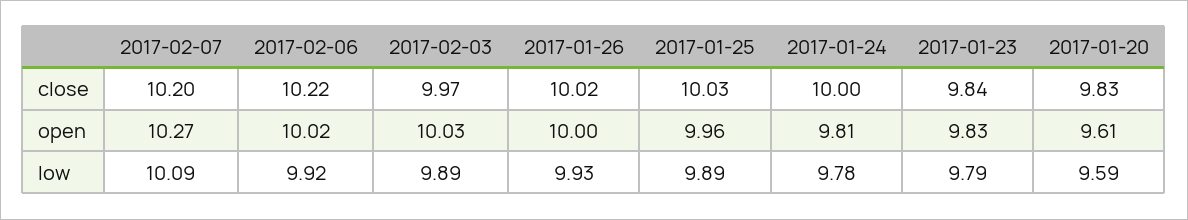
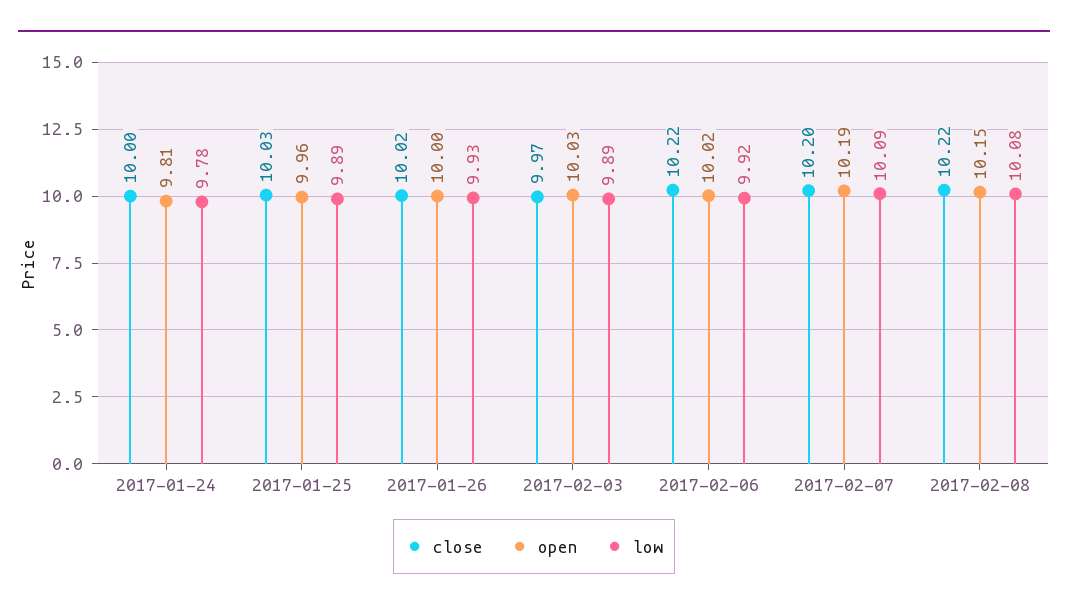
close, 2017-01-23: 9.84 -> none
close, 2017-01-20: 9.83 -> none
open, 2017-02-07: 10.27 -> 10.19
open, 2017-01-23: 9.83 -> none
open, 2017-01-20: 9.61 -> none
low, 2017-01-23: 9.79 -> none
low, 2017-01-20: 9.59 -> none
close, 2017-02-08: none -> 10.22
open, 2017-02-08: none -> 10.15
low, 2017-02-08: none -> 10.08

